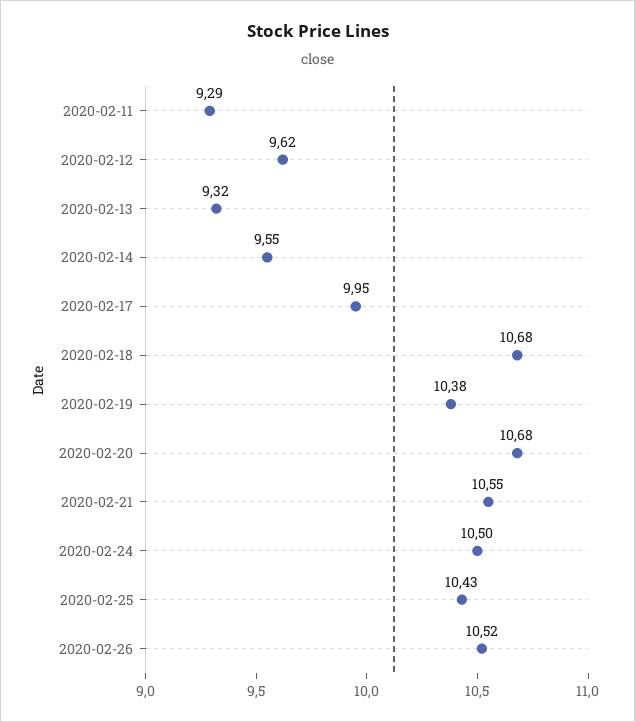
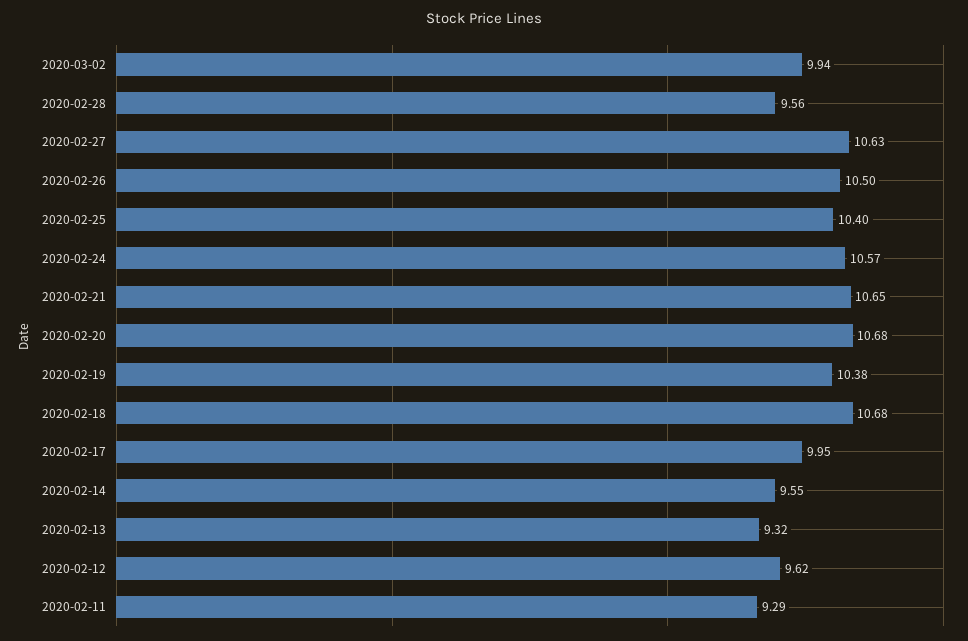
2020-02-21: 10.55 -> 10.65
2020-02-24: 10.5 -> 10.57
2020-02-25: 10.43 -> 10.4
2020-02-26: 10.52 -> 10.5
2020-03-02: none -> 9.94
2020-02-28: none -> 9.56
2020-02-27: none -> 10.63

